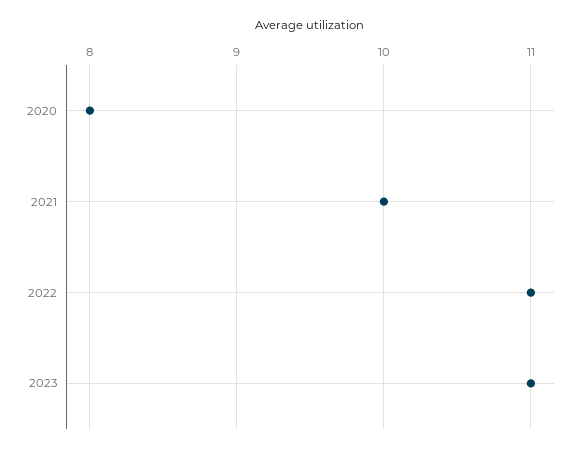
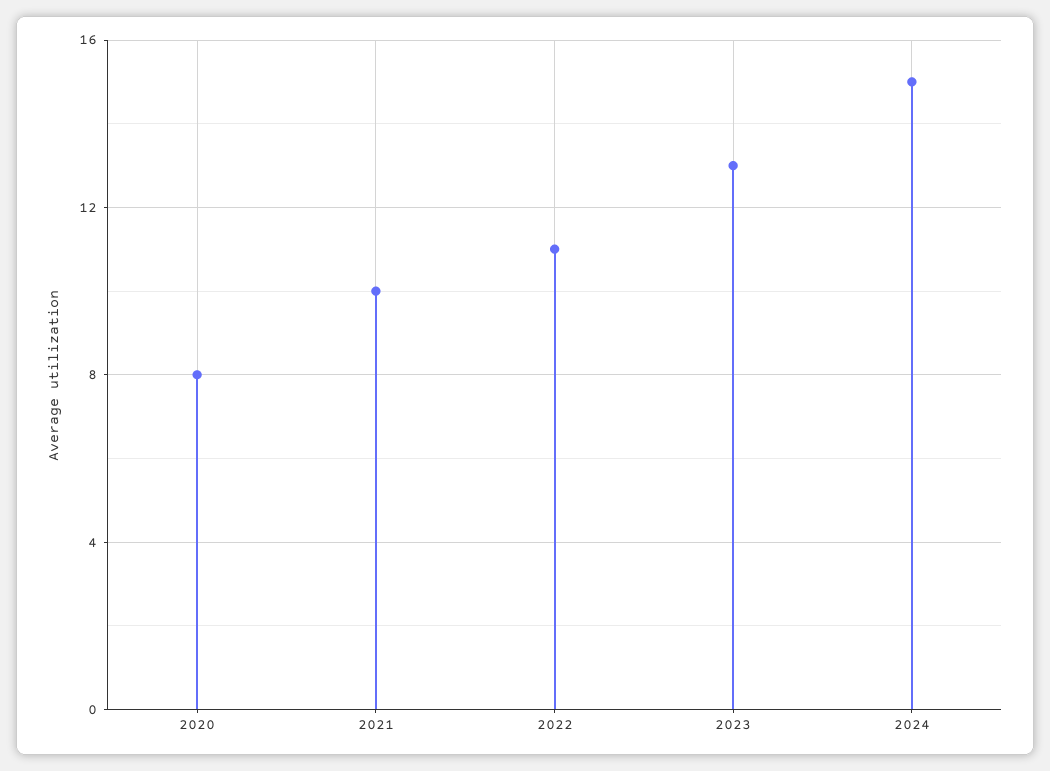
2023: 11 -> 13
2024: none -> 15

